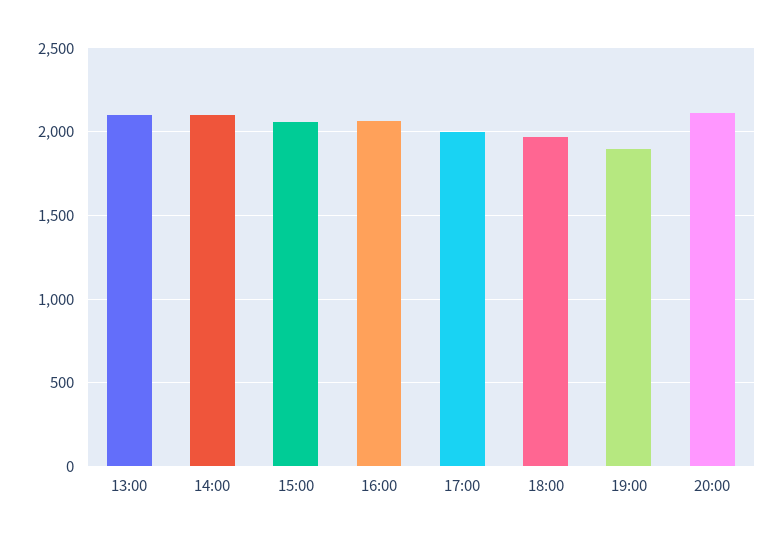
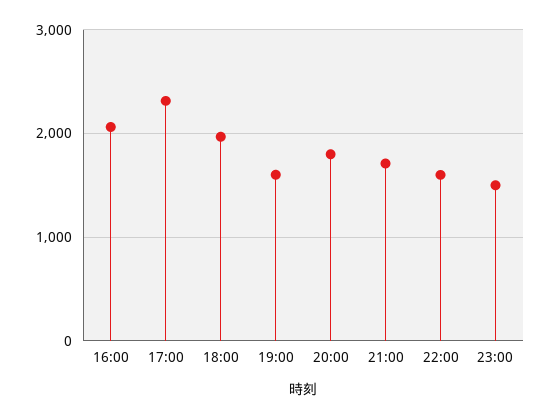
13:00: 2100 -> none
14:00: 2100 -> none
15:00: 2050 -> none
17:00: 2000 -> 2300
19:00: 1900 -> 1600
20:00: 2100 -> 1800
21:00: none -> 1700
22:00: none -> 1600
23:00: none -> 1500

